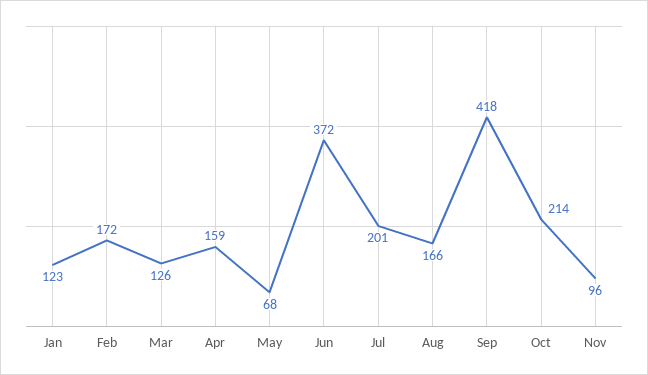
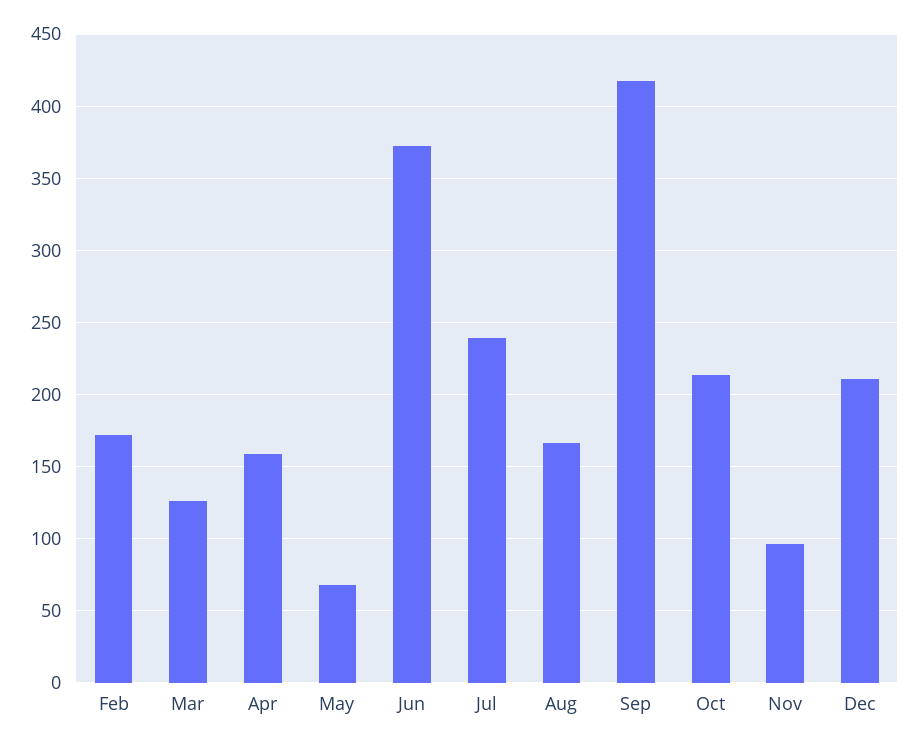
Jan: 123 -> none
Jul: 201 -> 240
Dec: none -> 210

